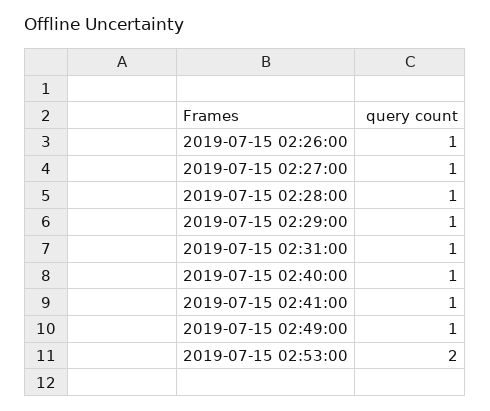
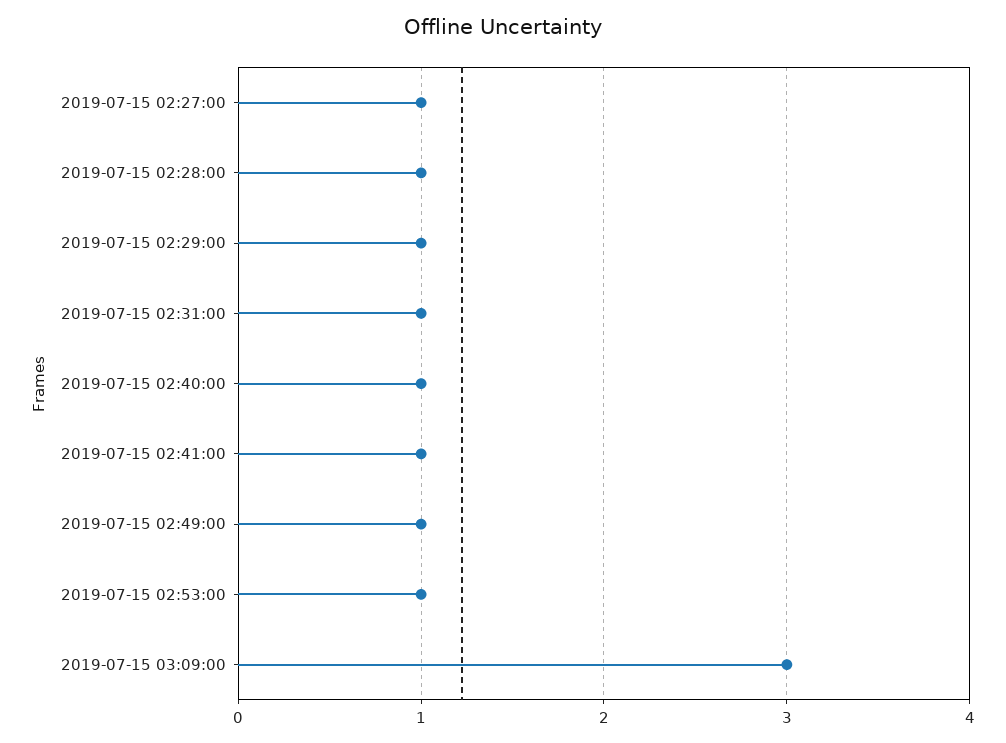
2019-07-15 02:26:00: 1 -> none
2019-07-15 02:53:00: 2 -> 1
2019-07-15 03:09:00: none -> 3

